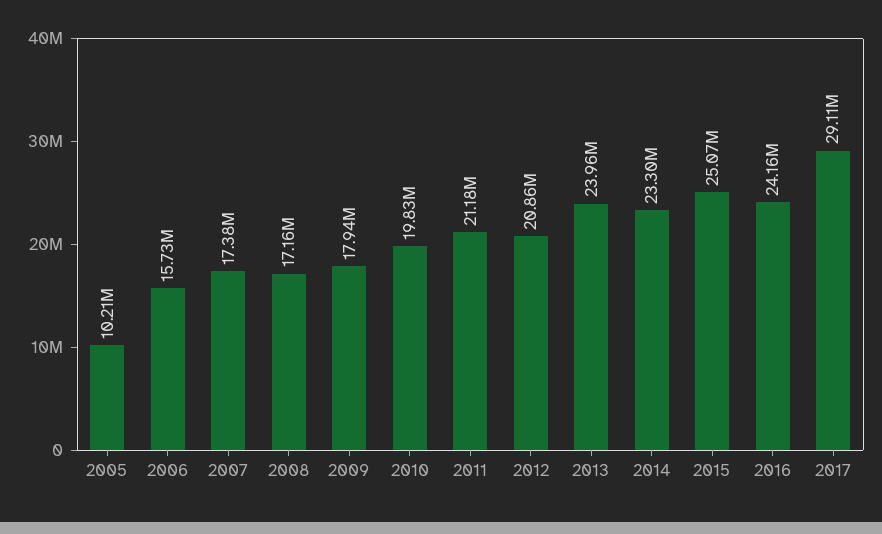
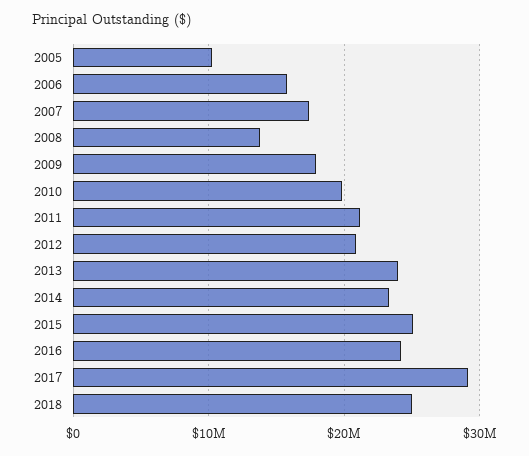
2008: 17160000 -> 14000000
2018: none -> 25000000

